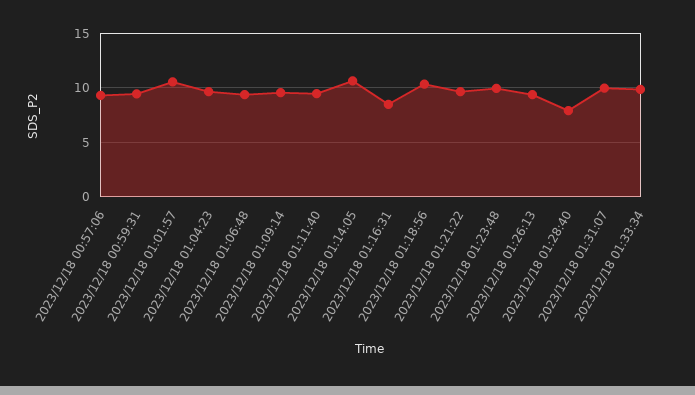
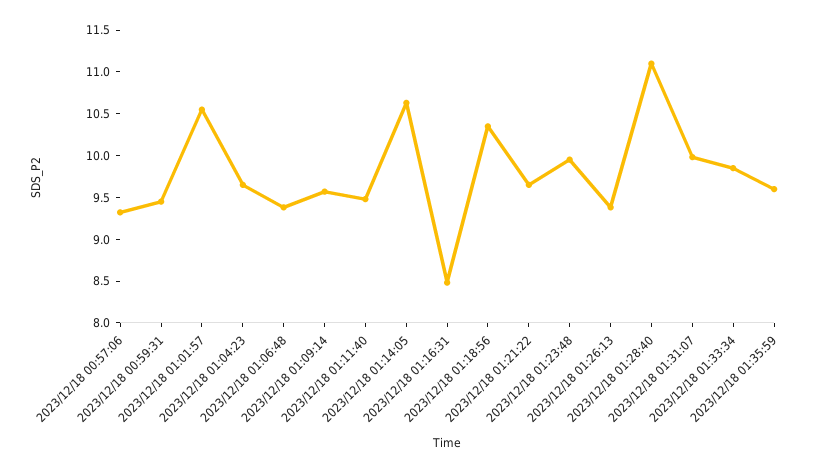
2023/12/18 01:28:40: 8 -> 11.1
2023/12/18 01:35:59: none -> 9.6

